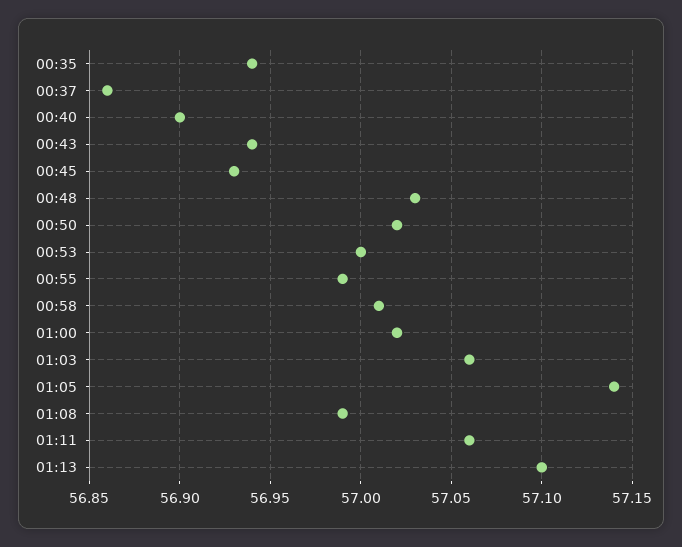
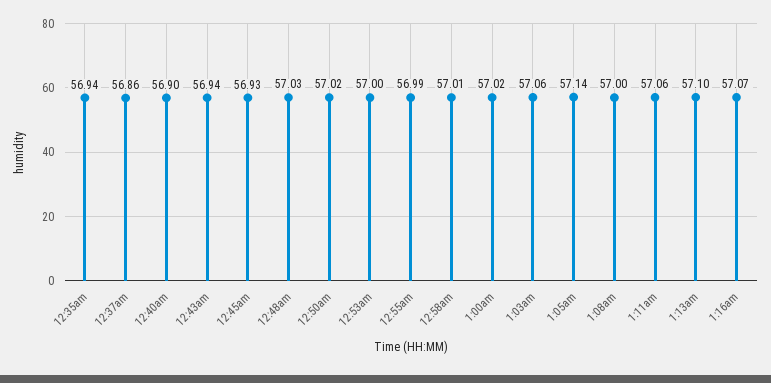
01:08: 56.99 -> 57
1:16am: none -> 57.07

